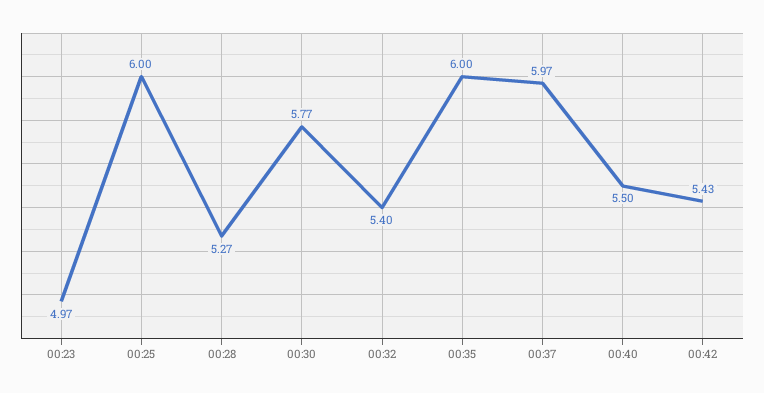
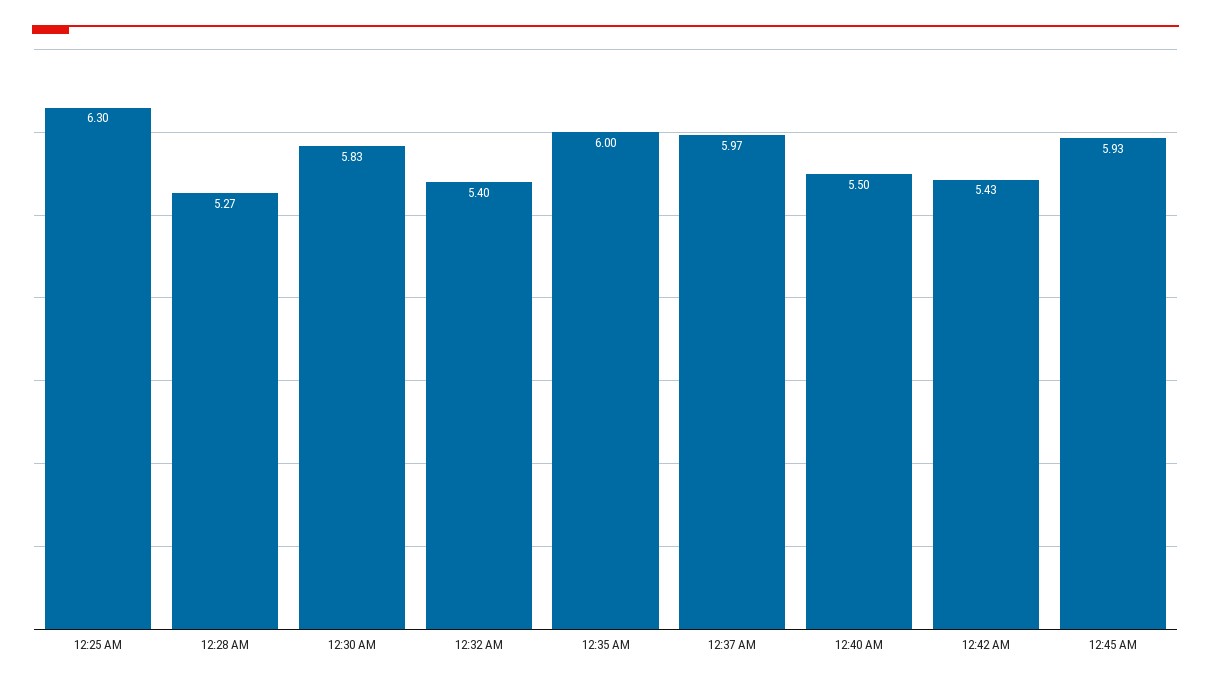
00:23: 4.97 -> none
00:25: 6 -> 6.3
00:30: 5.77 -> 5.83
12:45 AM: none -> 5.93

